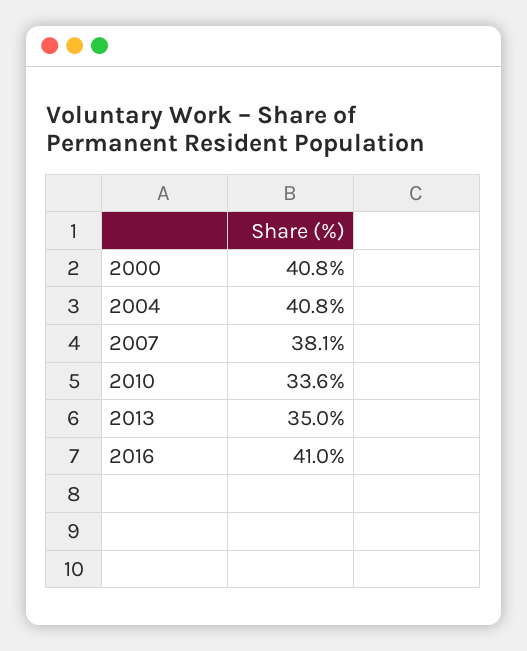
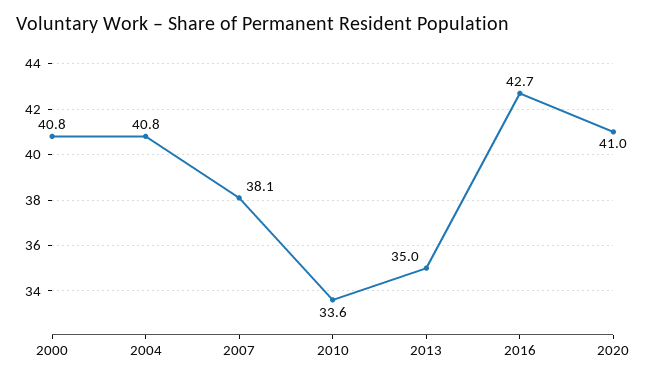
2016: 41 -> 42.7
2020: none -> 41

